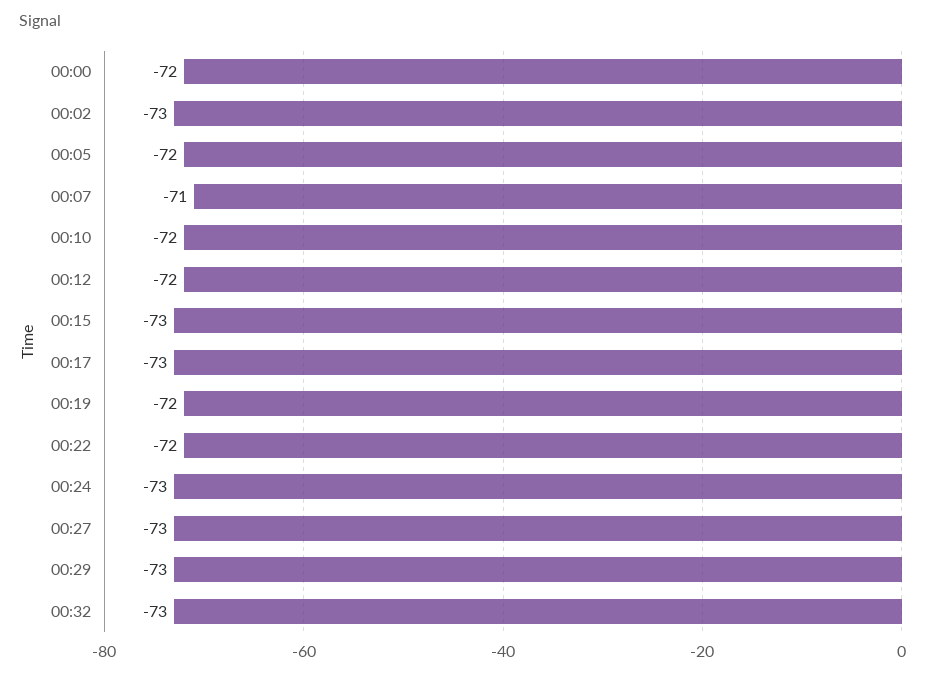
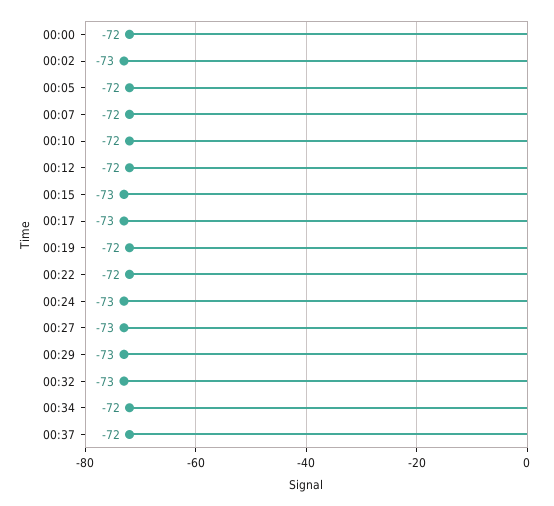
00:07: -71 -> -72
00:34: none -> -72
00:37: none -> -72

